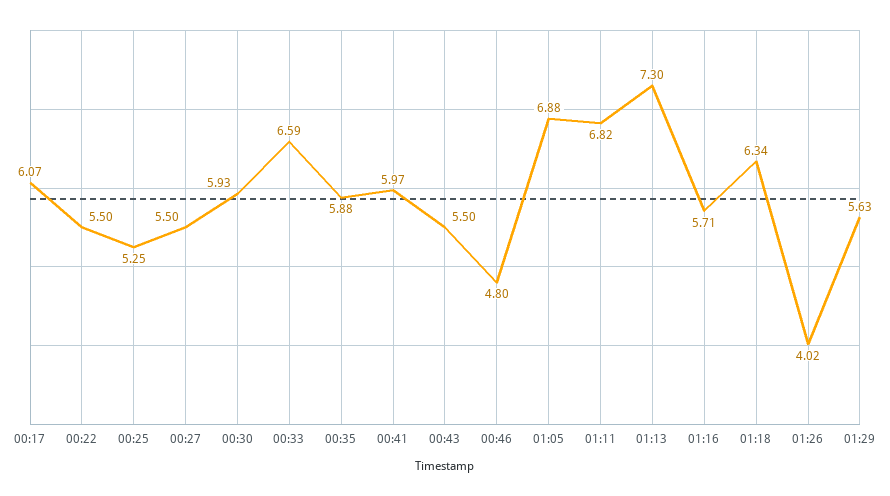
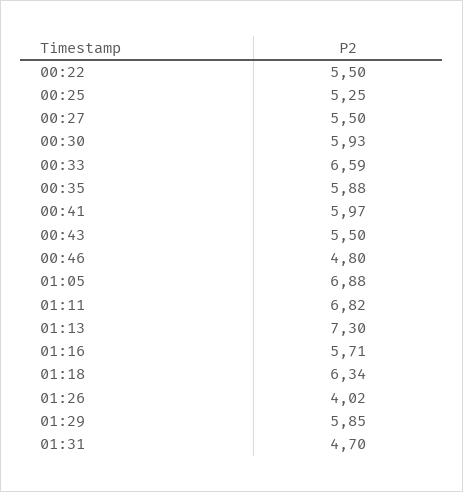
00:17: 6.07 -> none
01:29: 5.63 -> 5.85
01:31: none -> 4.7

